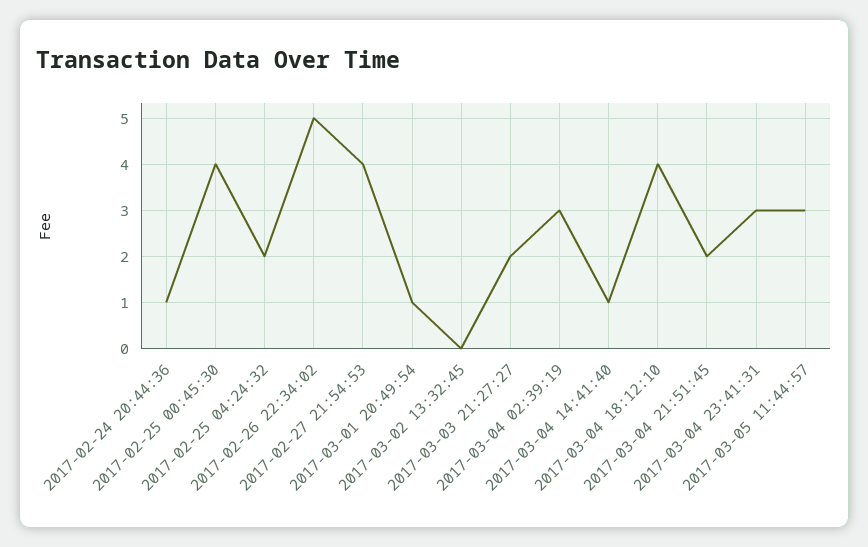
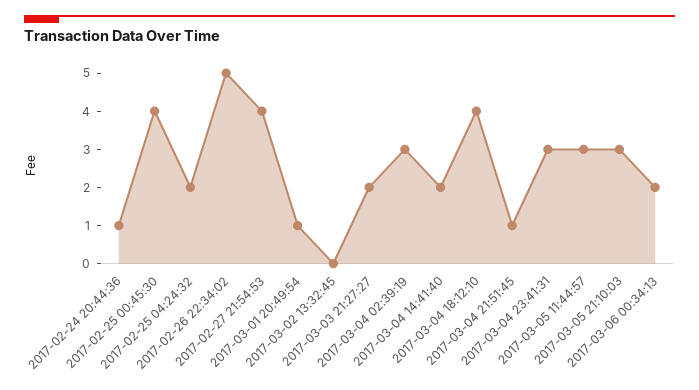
2017-03-04 14:41:40: 1 -> 2
2017-03-04 21:51:45: 2 -> 1
2017-03-05 21:10:03: none -> 3
2017-03-06 00:34:13: none -> 2

